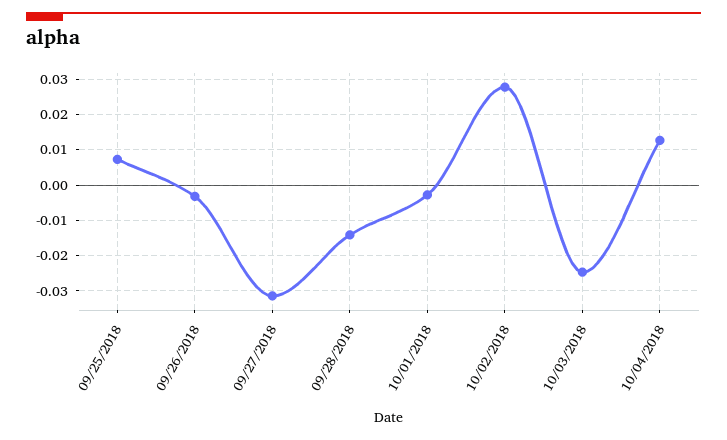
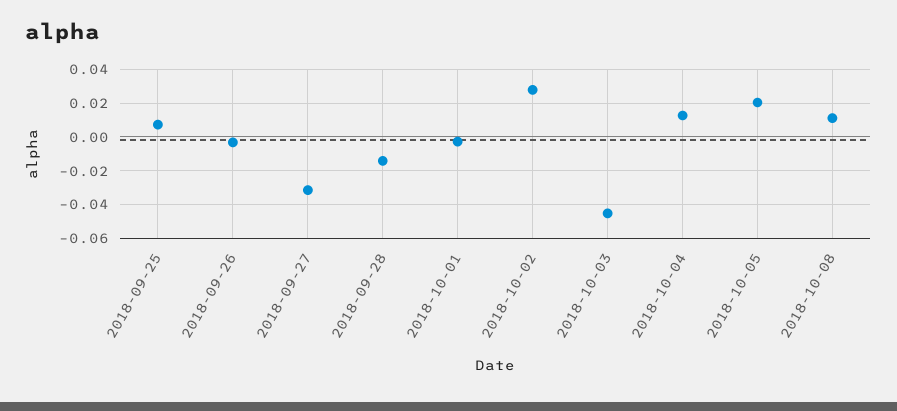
10/03/2018: -0.024 -> -0.045
2018-10-05: none -> 0.02
2018-10-08: none -> 0.01

